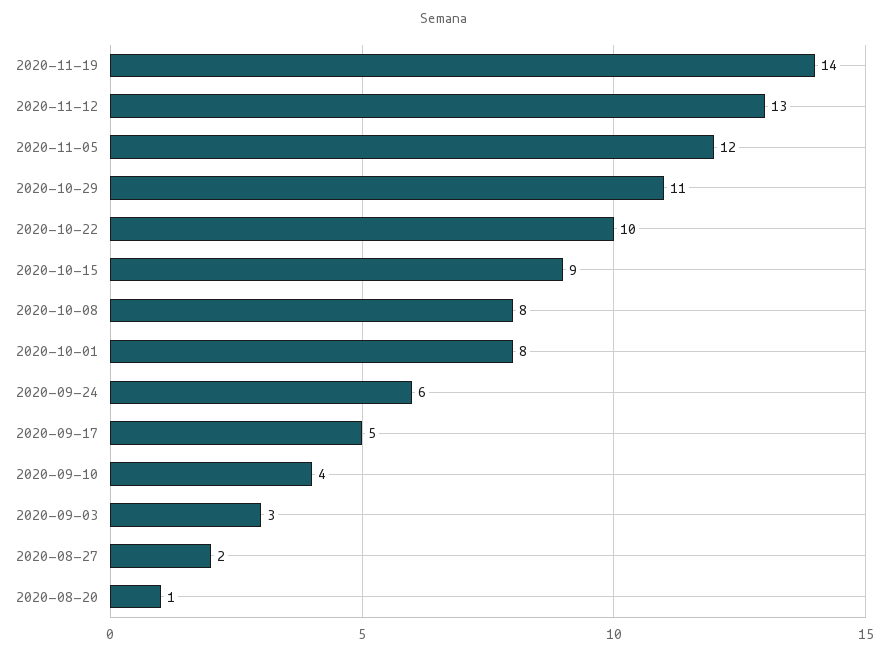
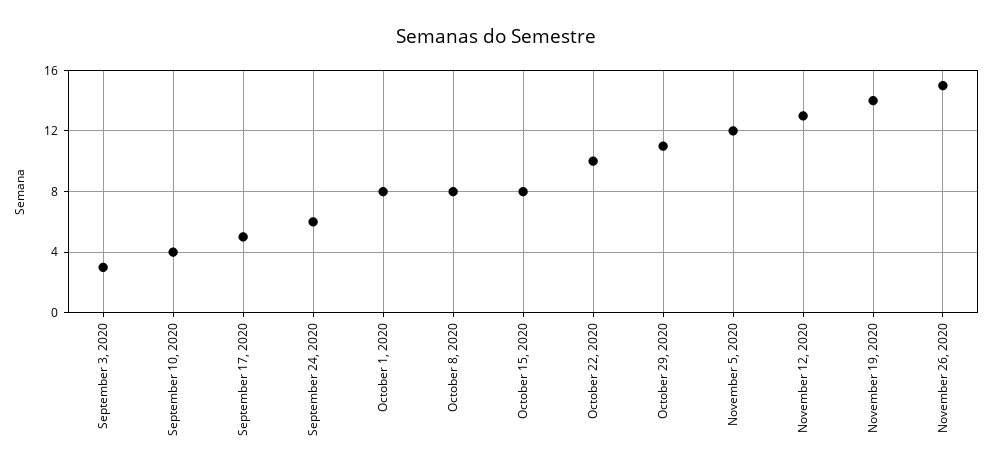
2020-10-15: 9 -> 8
2020-08-27: 2 -> none
2020-08-20: 1 -> none
November 26, 2020: none -> 15

